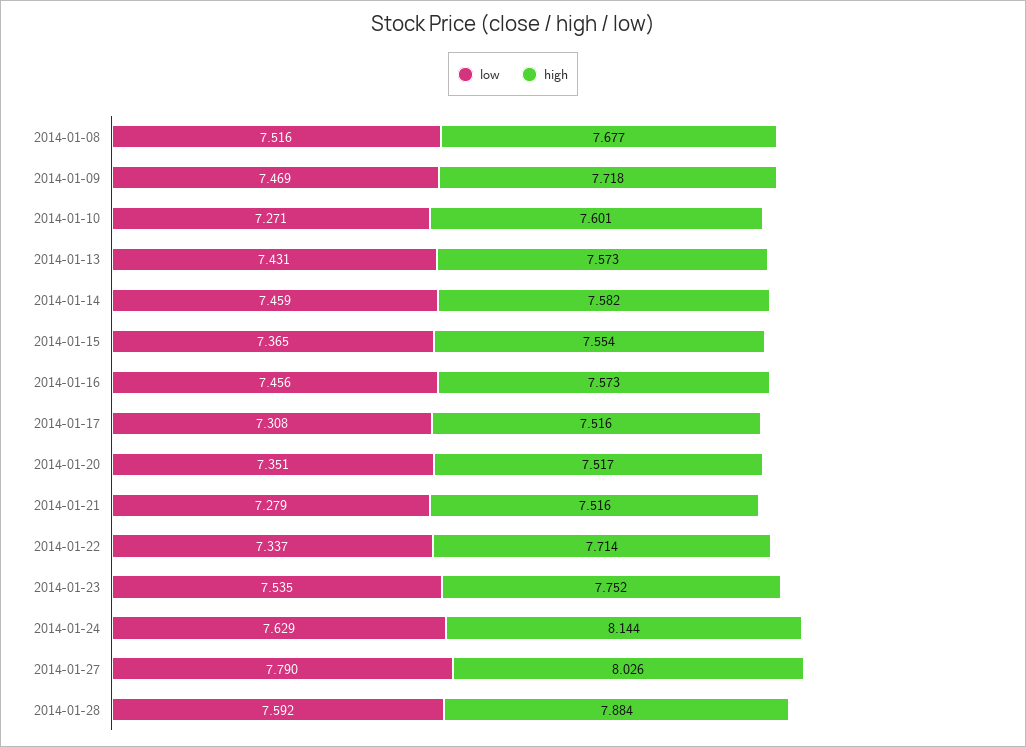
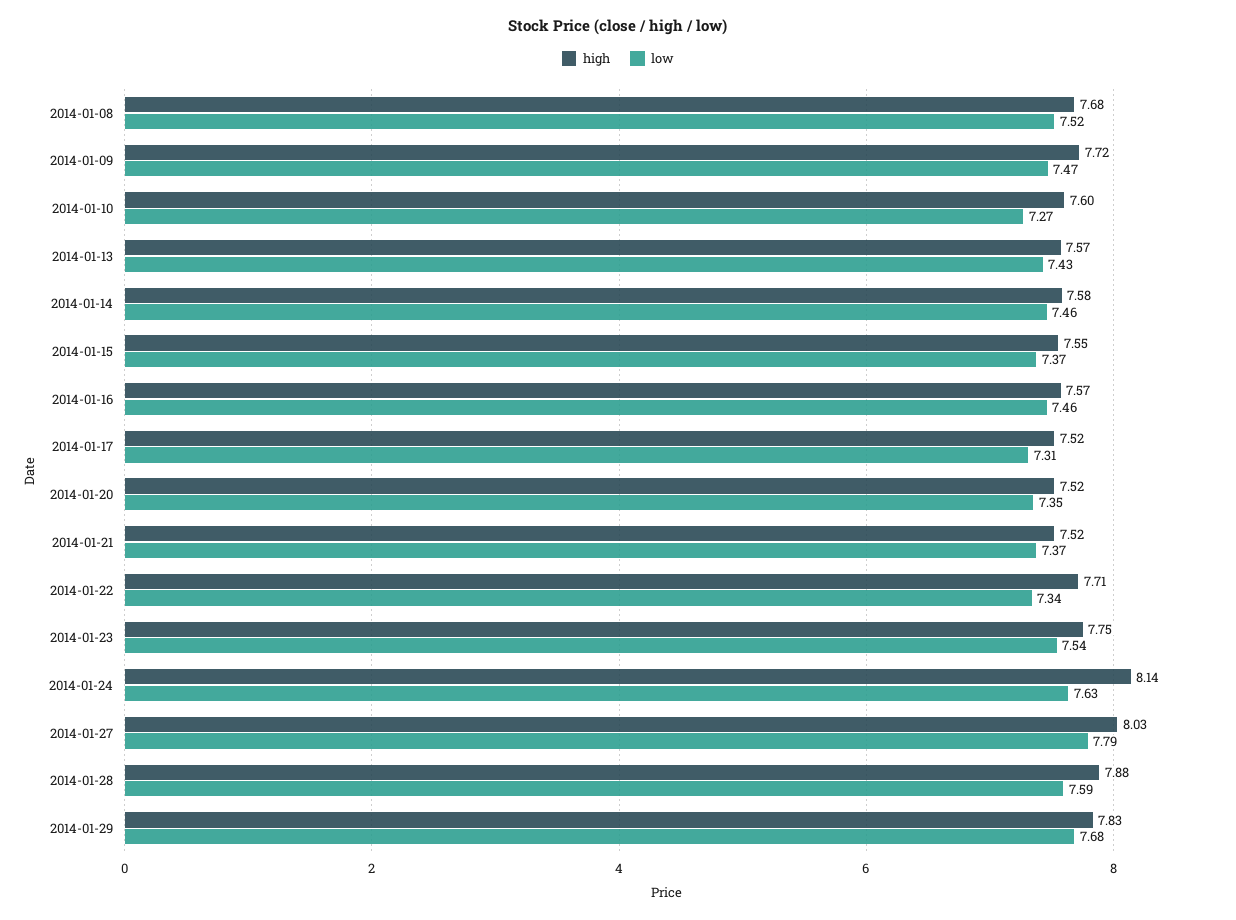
low, 2014-01-21: 7.279 -> 7.37
high, 2014-01-29: none -> 7.83
low, 2014-01-29: none -> 7.68

